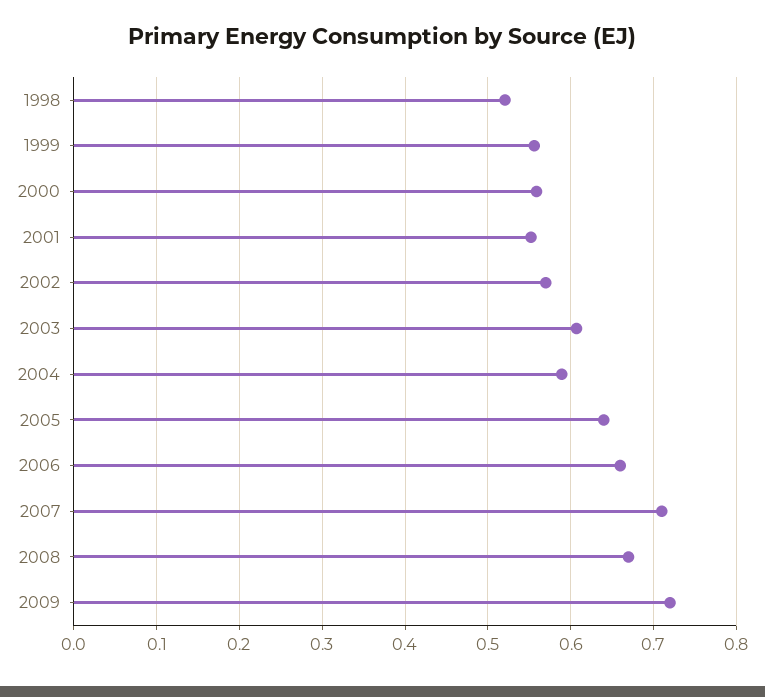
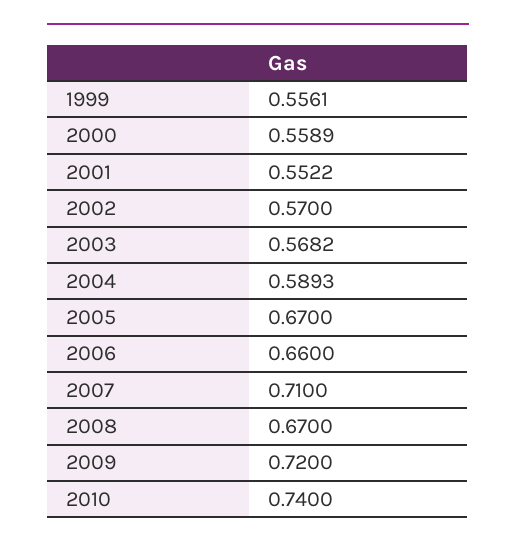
1998: 0.52 -> none
2003: 0.61 -> 0.5682
2005: 0.64 -> 0.67
2010: none -> 0.74

